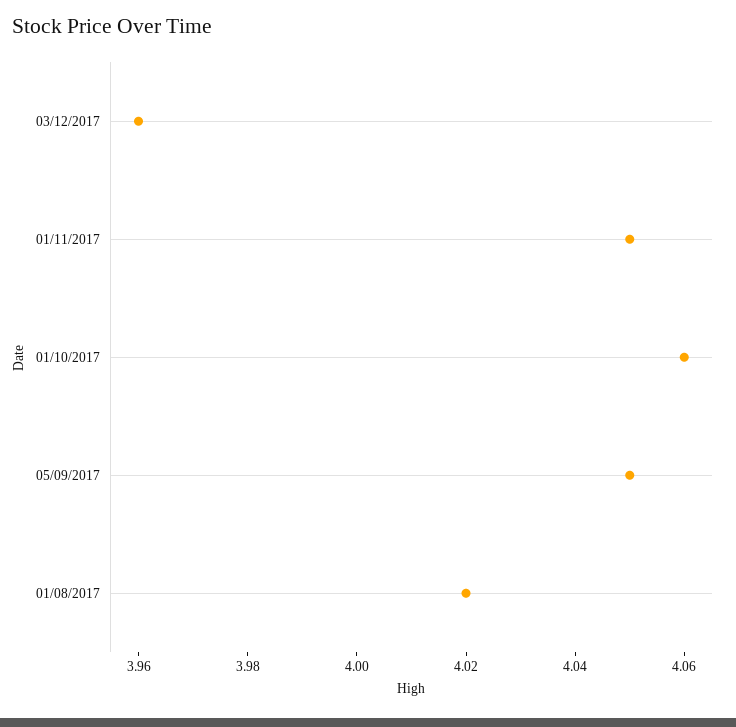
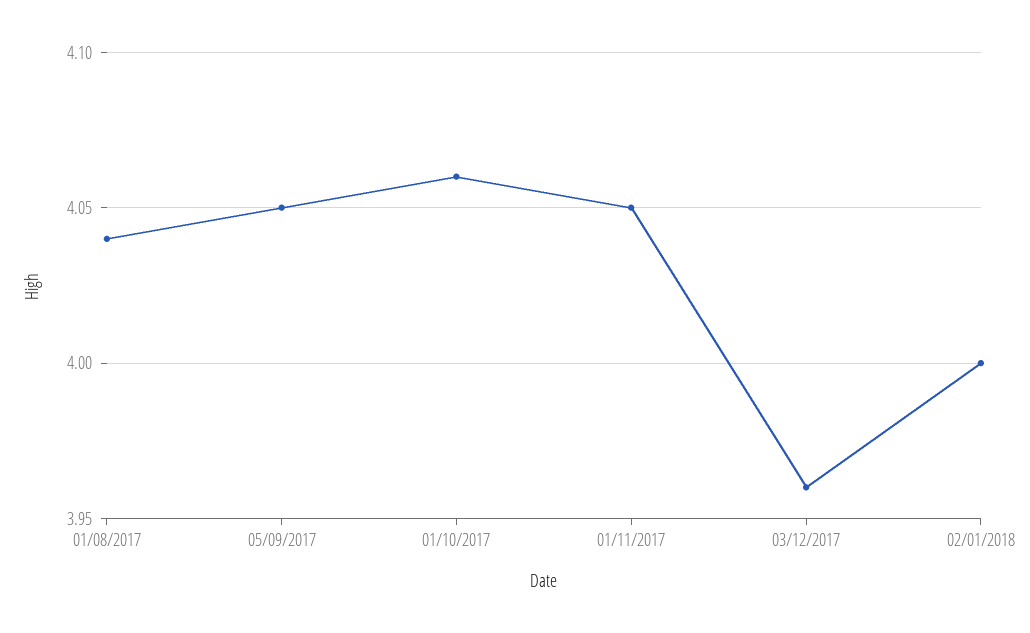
01/08/2017: 4.02 -> 4.04
02/01/2018: none -> 4

